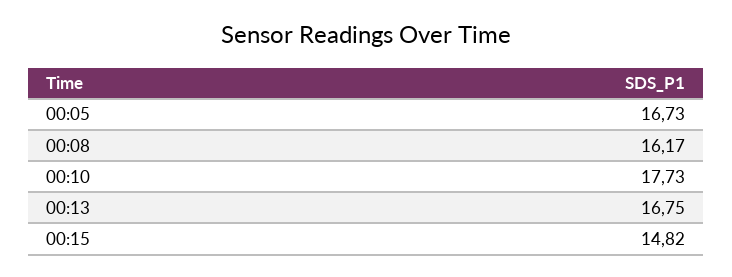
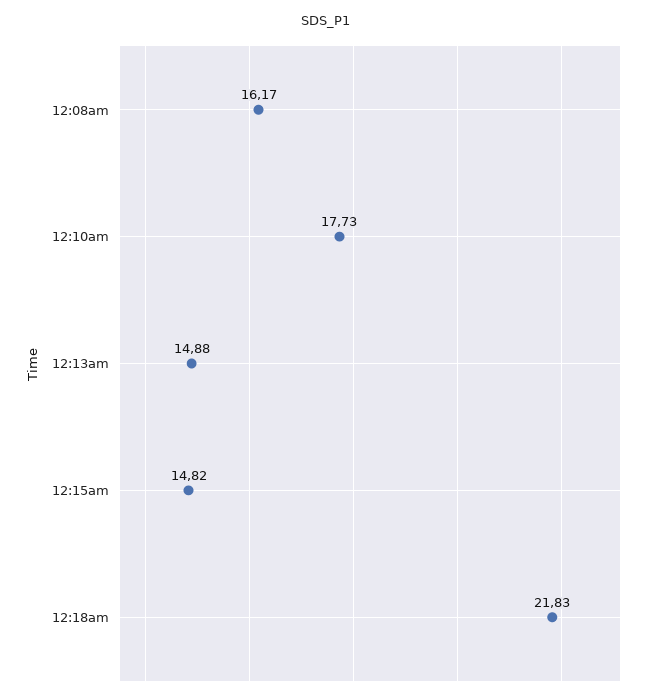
00:05: 16.73 -> none
00:13: 16.75 -> 14.88
12:18am: none -> 21.83

